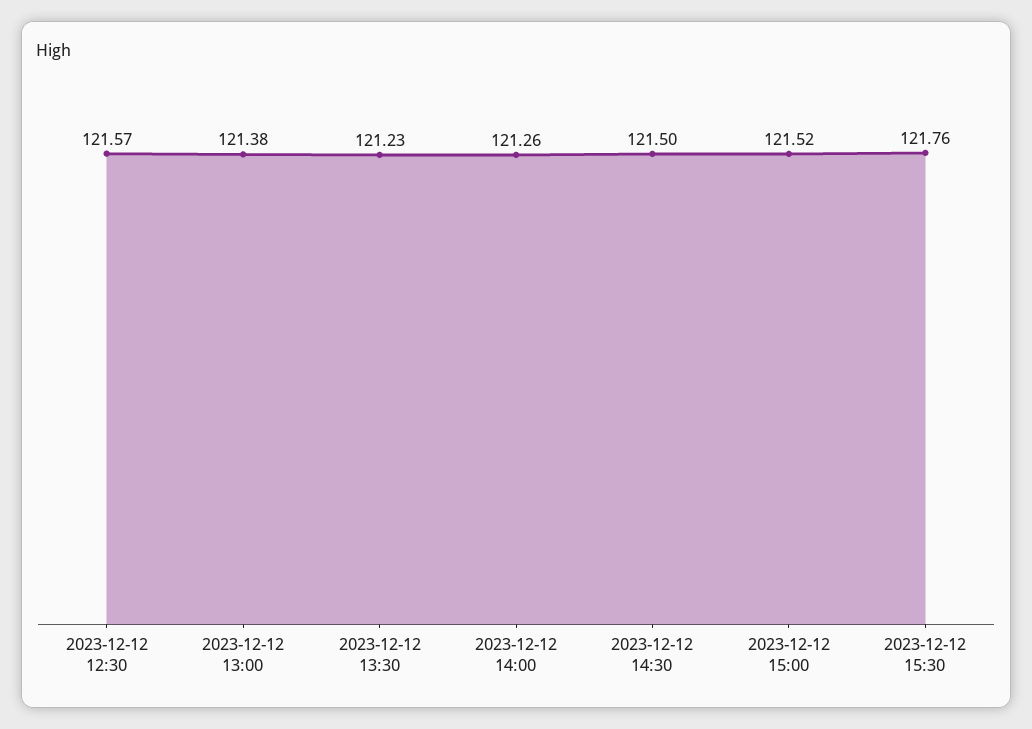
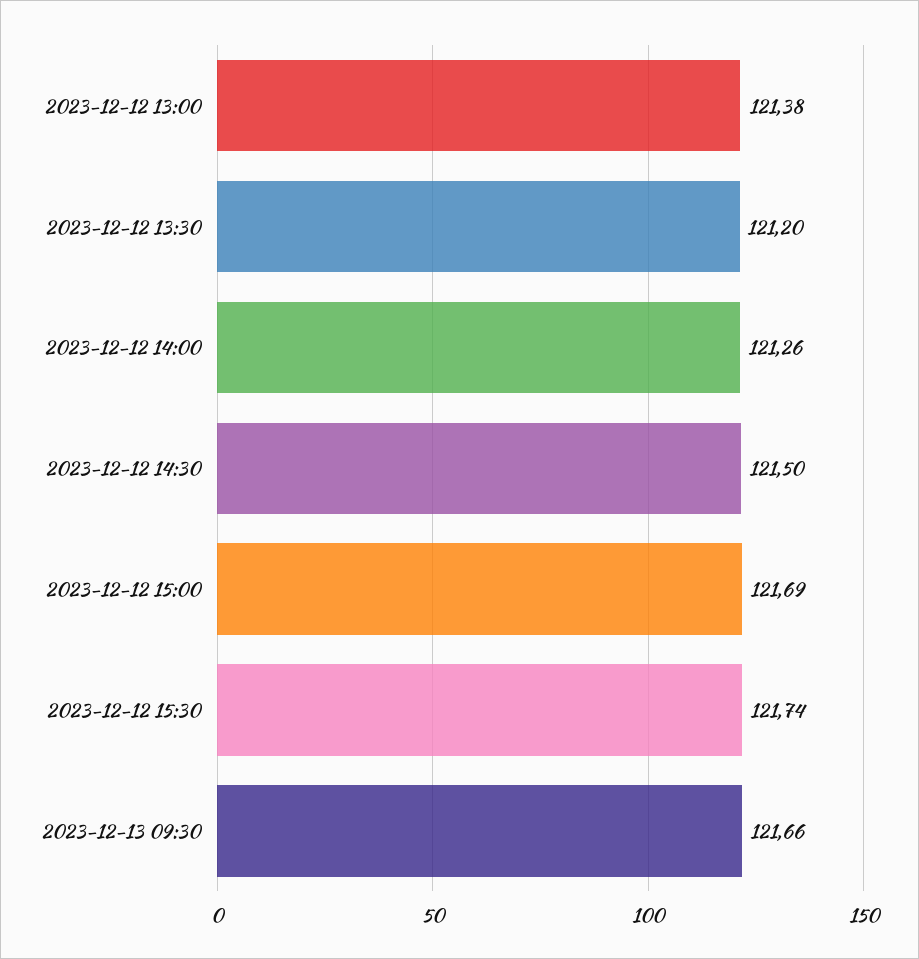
2023-12-12 12:30: 121.57 -> none
2023-12-12 13:30: 121.23 -> 121.2
2023-12-12 15:00: 121.52 -> 121.69
2023-12-12 15:30: 121.76 -> 121.74
2023-12-13 09:30: none -> 121.66

